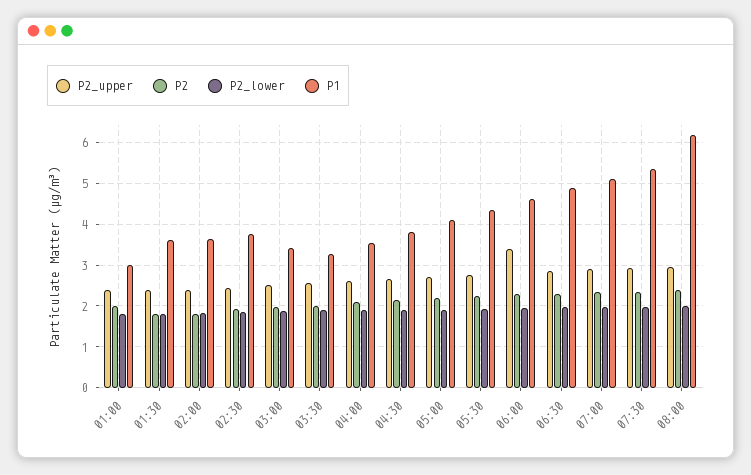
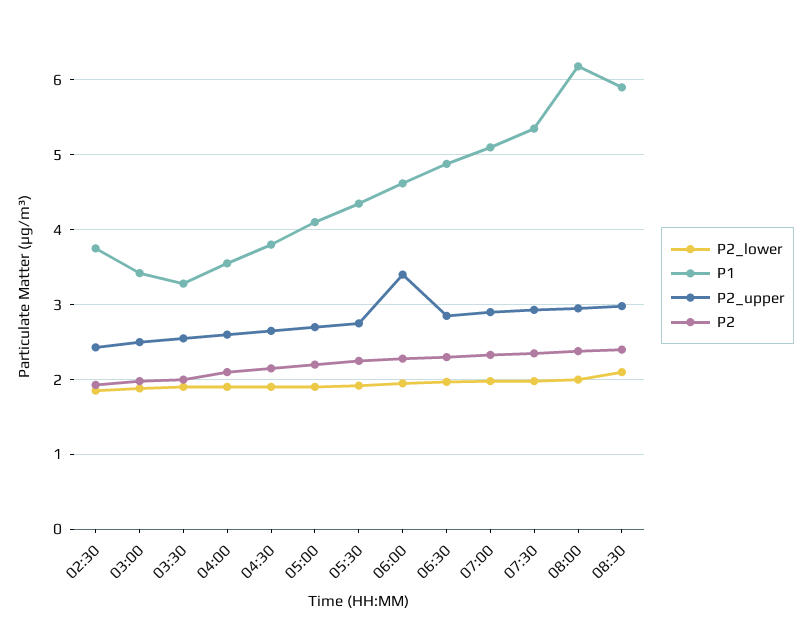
P2_upper, 01:00: 2.4 -> none
P2, 01:00: 2 -> none
P2_lower, 01:00: 1.8 -> none
P1, 01:00: 3 -> none
P2_upper, 01:30: 2.4 -> none
P2, 01:30: 1.8 -> none
P2_lower, 01:30: 1.8 -> none
P1, 01:30: 3.6 -> none
P2_upper, 02:00: 2.4 -> none
P2, 02:00: 1.8 -> none
P2_lower, 02:00: 1.8 -> none
P1, 02:00: 3.6 -> none
P2_lower, 08:30: none -> 2.1
P1, 08:30: none -> 5.9
P2_upper, 08:30: none -> 3
P2, 08:30: none -> 2.4

